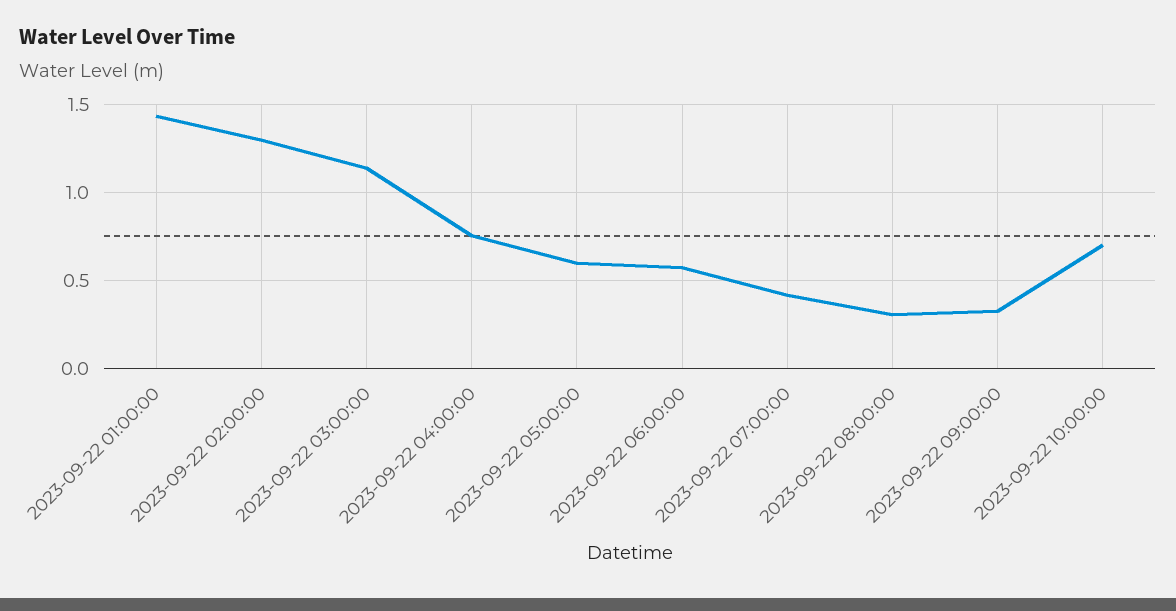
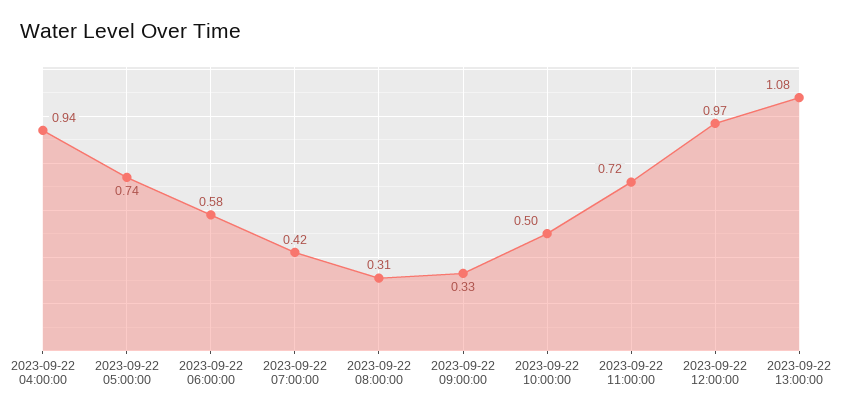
2023-09-22 01:00:00: 1.45 -> none
2023-09-22 02:00:00: 1.3 -> none
2023-09-22 03:00:00: 1.15 -> none
2023-09-22 04:00:00: 0.75 -> 0.94
2023-09-22 05:00:00: 0.6 -> 0.74
2023-09-22 10:00:00: 0.7 -> 0.5
2023-09-22 11:00:00: none -> 0.72
2023-09-22 12:00:00: none -> 0.97
2023-09-22 13:00:00: none -> 1.08

